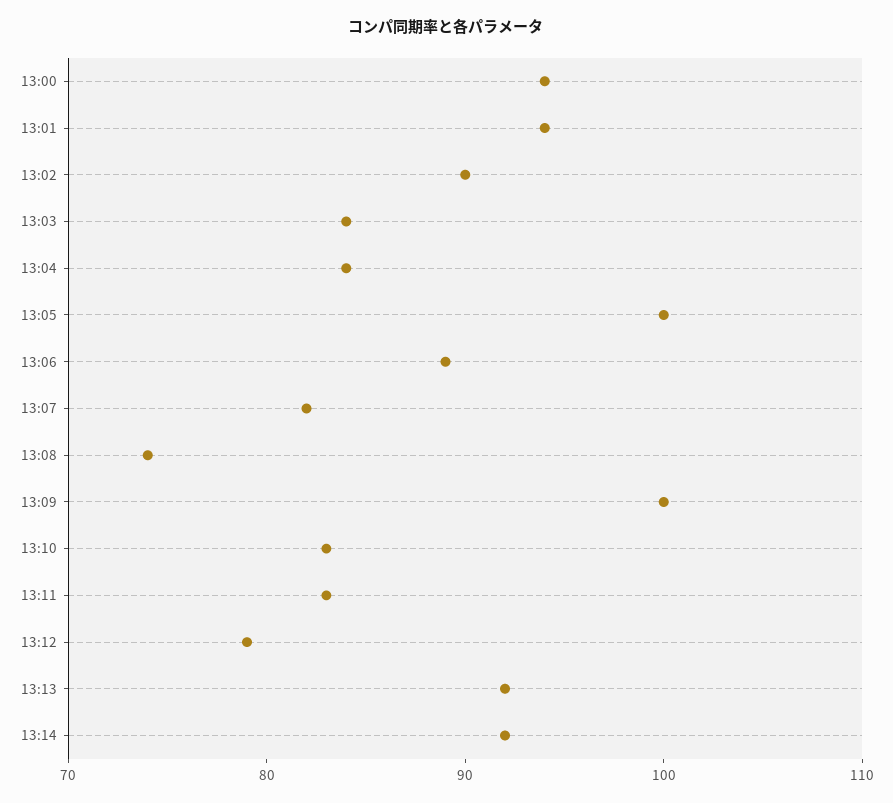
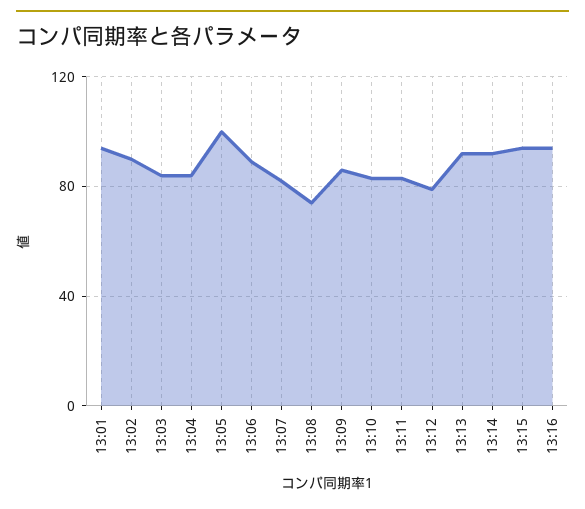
13:00: 94 -> none
13:09: 100 -> 85
13:15: none -> 95
13:16: none -> 95

